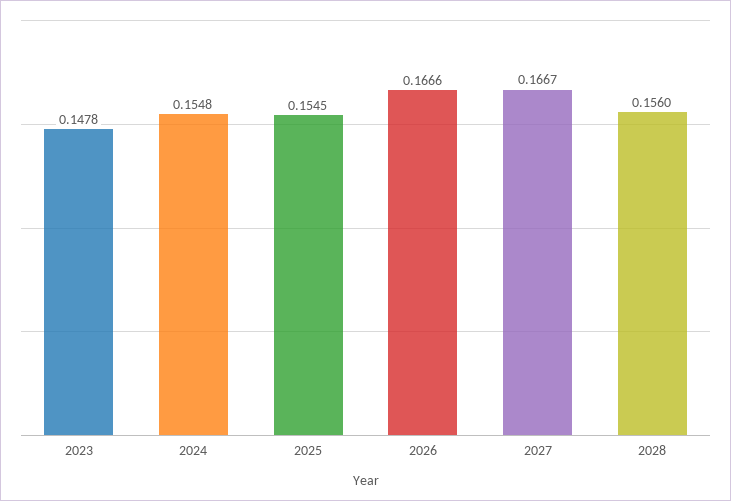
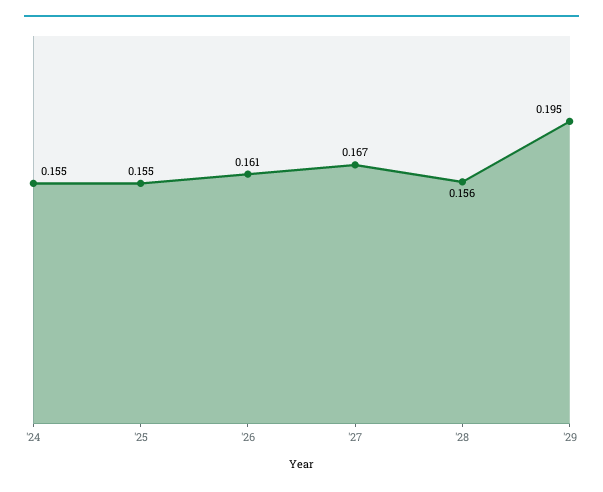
2023: 0.1478 -> none
2026: 0.1666 -> 0.161
'29: none -> 0.195

